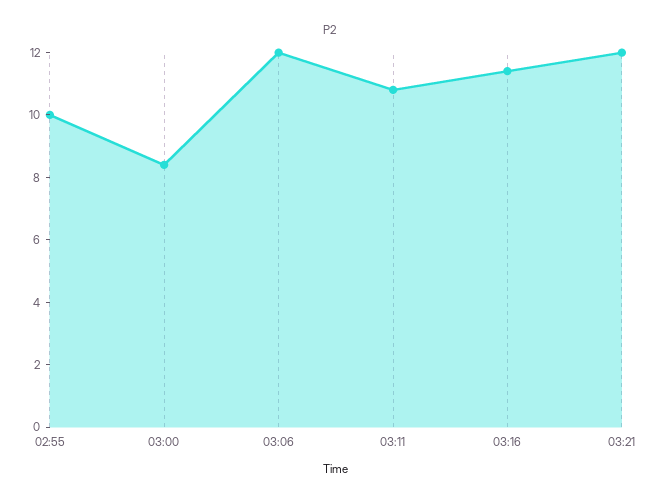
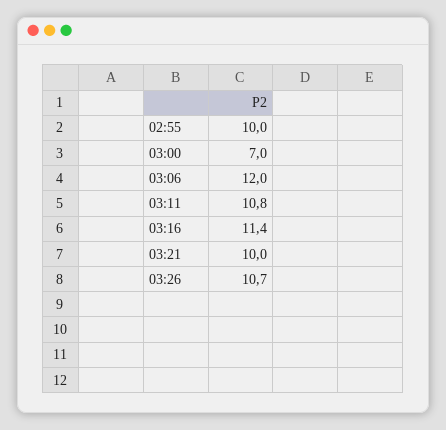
03:00: 8.5 -> 7
03:21: 12 -> 10
03:26: none -> 10.7

